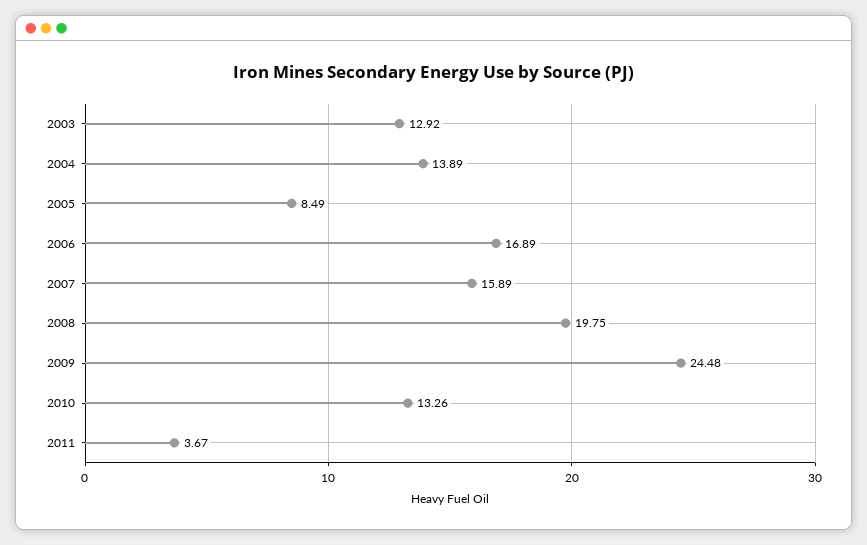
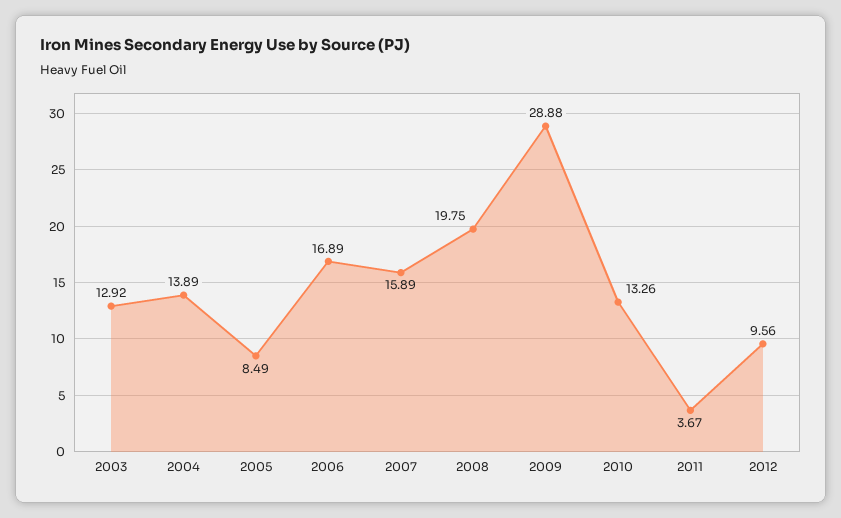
2009: 24.48 -> 28.88
2012: none -> 9.56

